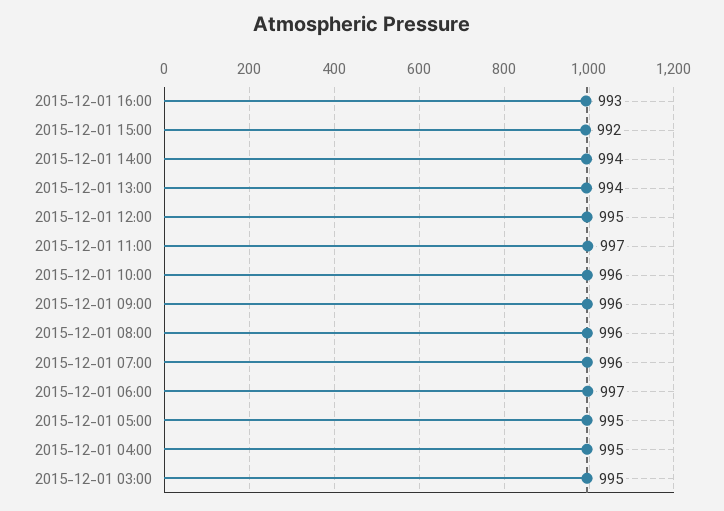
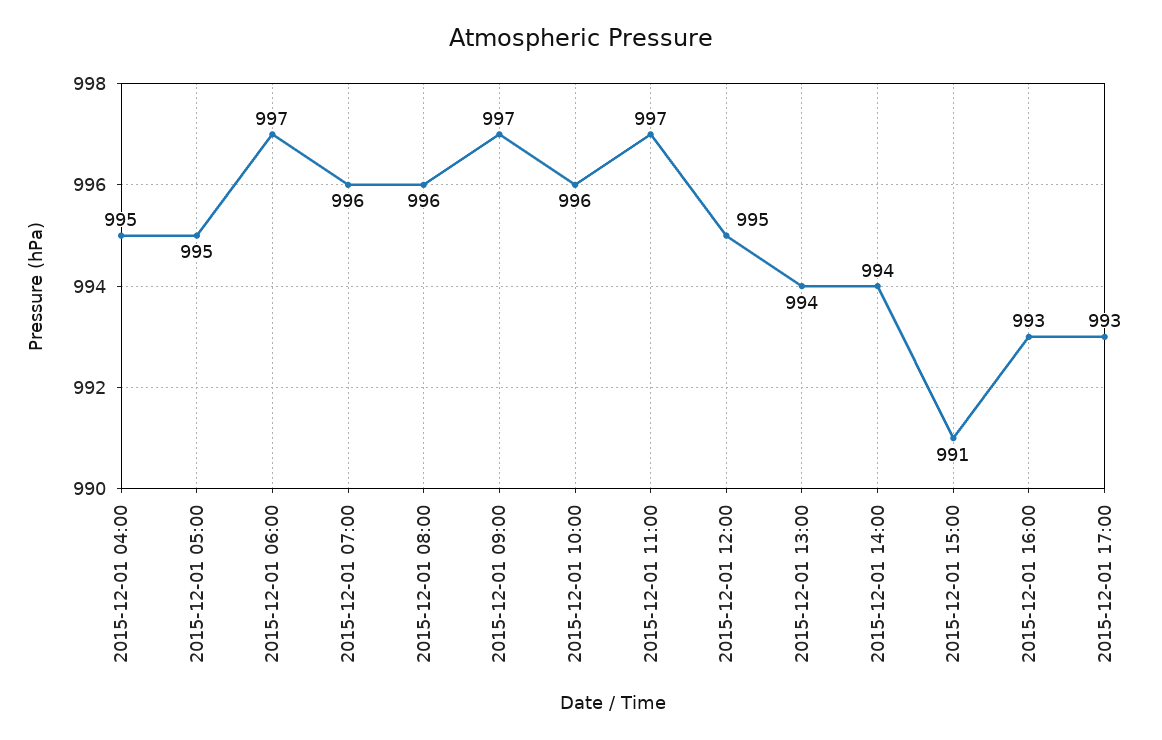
2015-12-01 15:00: 992 -> 991
2015-12-01 09:00: 996 -> 997
2015-12-01 03:00: 995 -> none
2015-12-01 17:00: none -> 993

